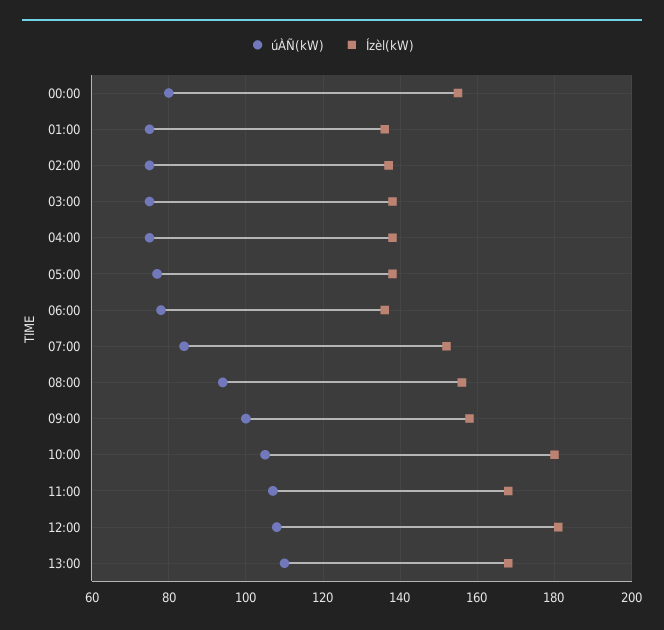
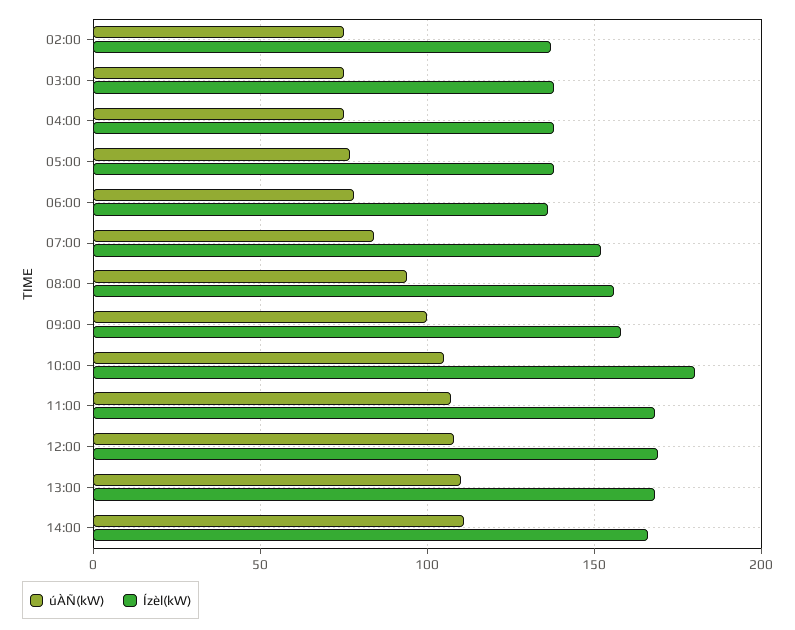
úÀÑ(kW), 00:00: 80 -> none
Ízèl(kW), 00:00: 155 -> none
úÀÑ(kW), 01:00: 75 -> none
Ízèl(kW), 01:00: 135 -> none
Ízèl(kW), 12:00: 180 -> 170
úÀÑ(kW), 14:00: none -> 110
Ízèl(kW), 14:00: none -> 165

